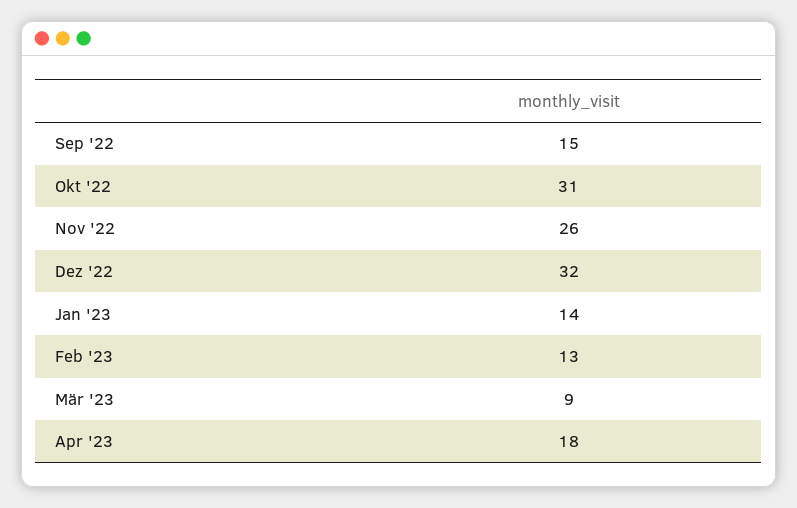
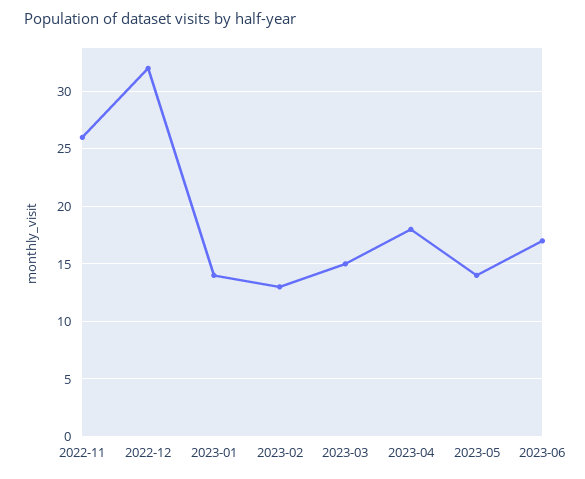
Sep '22: 15 -> none
Okt '22: 31 -> none
Mär '23: 9 -> 15
2023-05: none -> 14
2023-06: none -> 17

